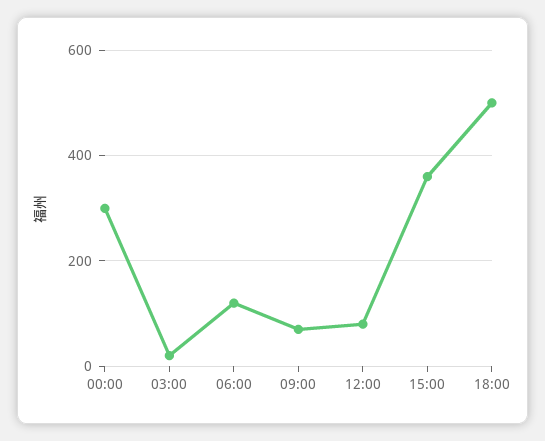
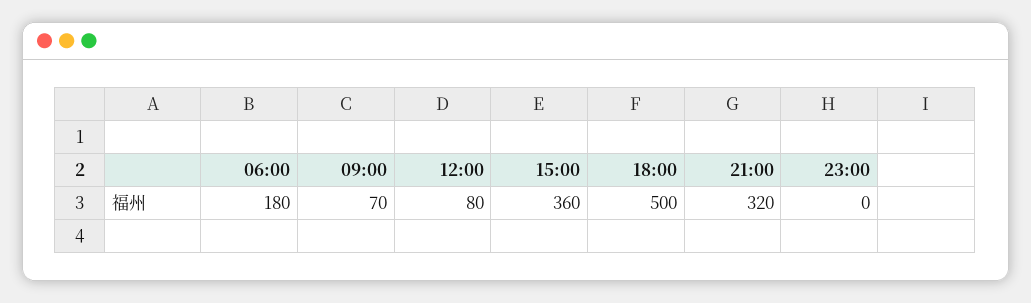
00:00: 300 -> none
03:00: 20 -> none
06:00: 120 -> 180
21:00: none -> 320
23:00: none -> 0

